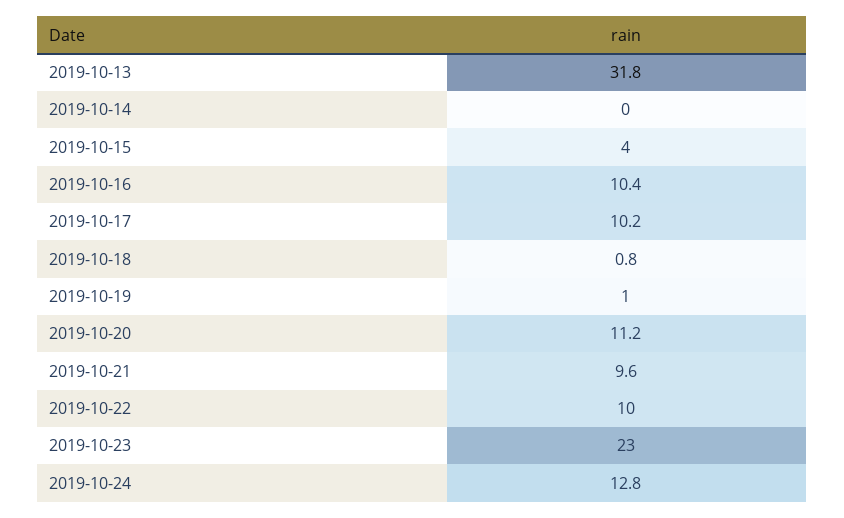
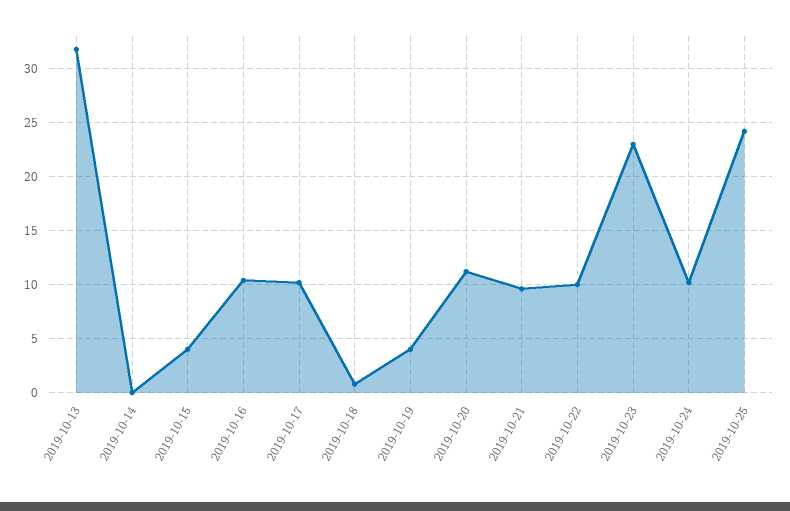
2019-10-19: 1 -> 4
2019-10-24: 12.8 -> 10
2019-10-25: none -> 24

